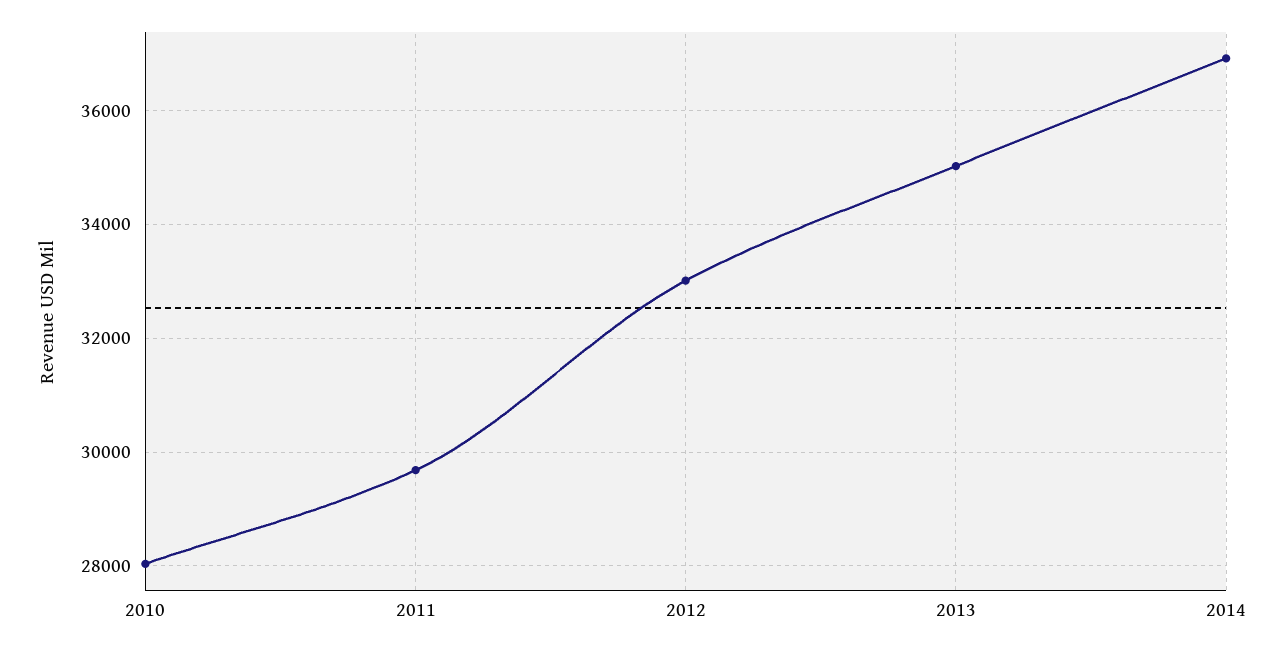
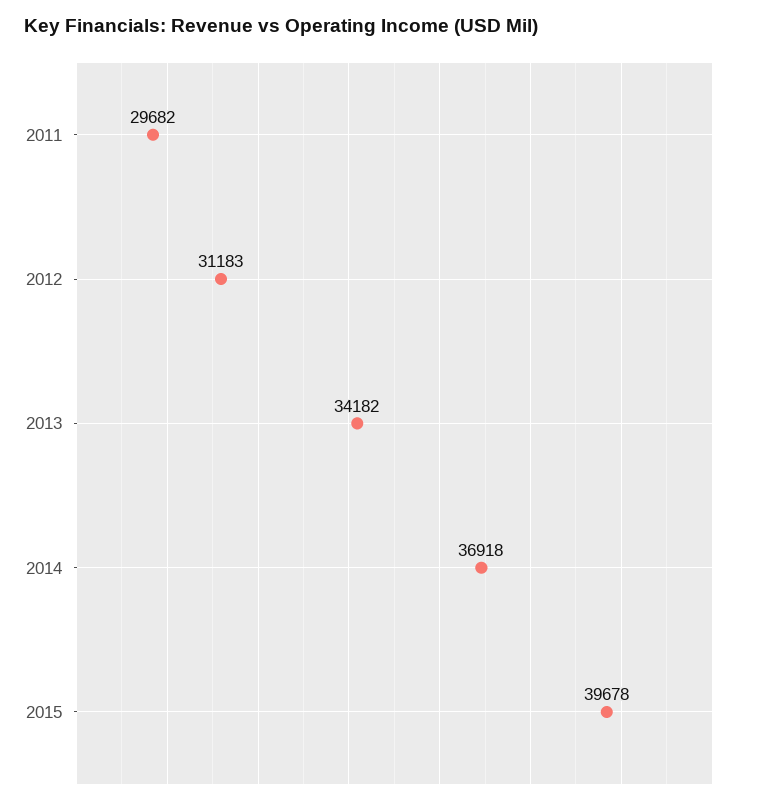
2010: 28000 -> none
2012: 33000 -> 31183
2013: 35000 -> 34182
2015: none -> 39678

